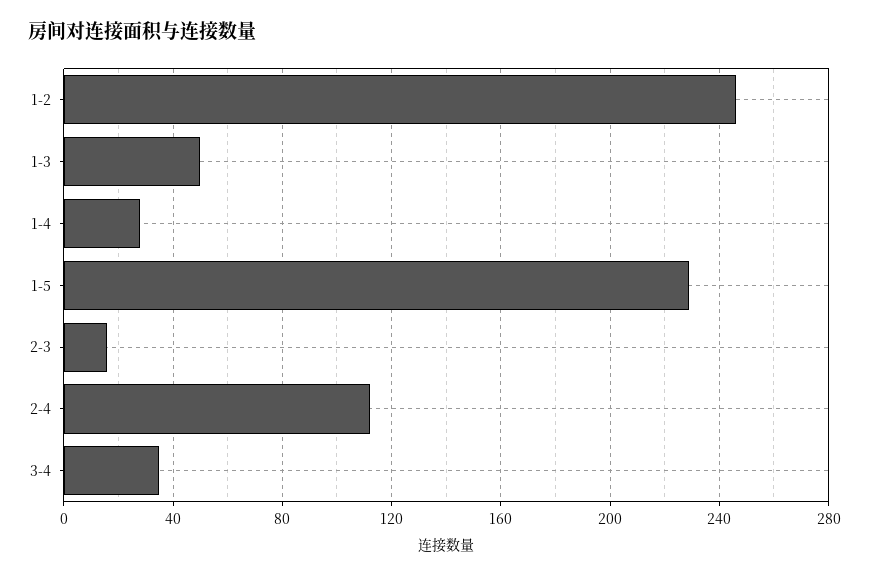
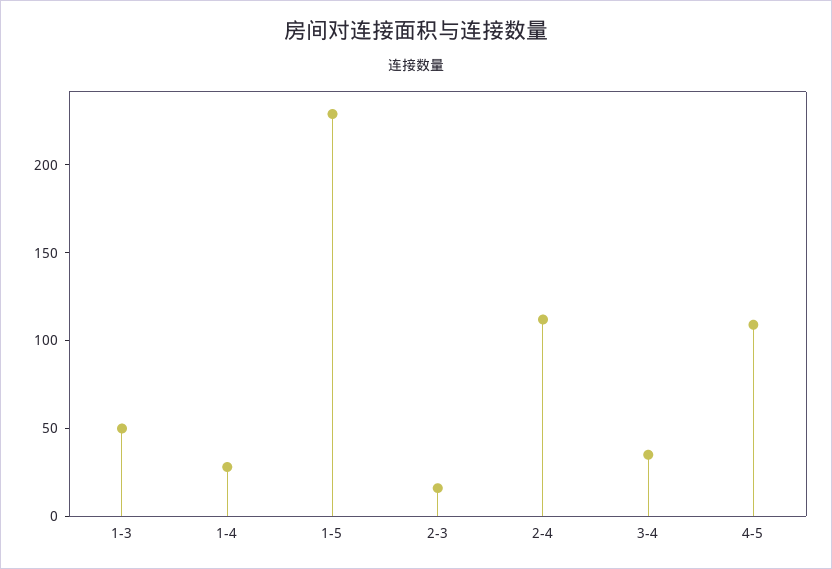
1-2: 245 -> none
4-5: none -> 110

